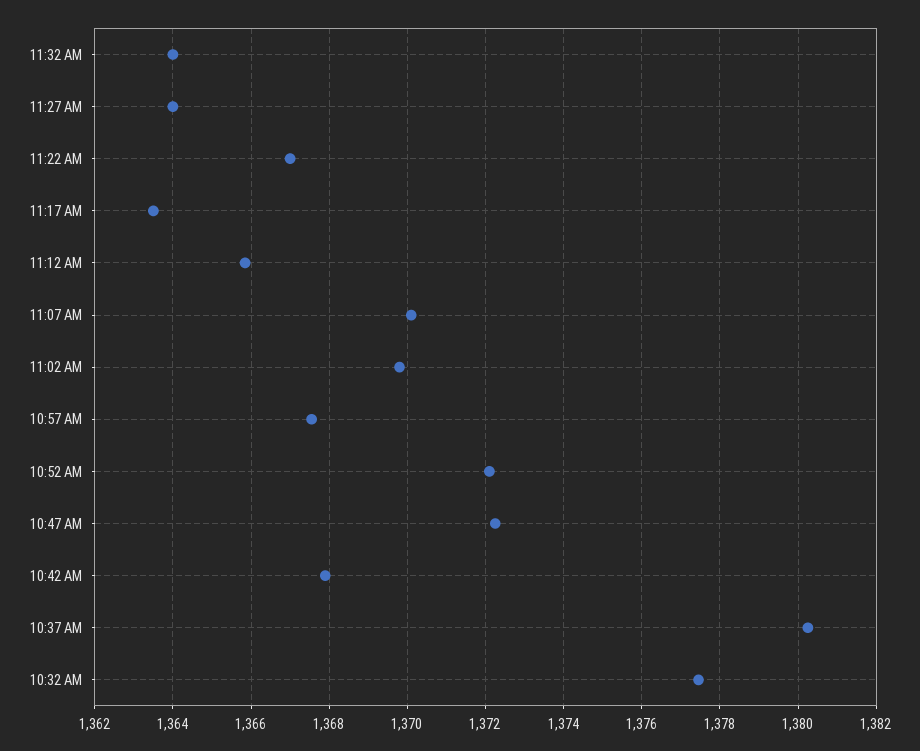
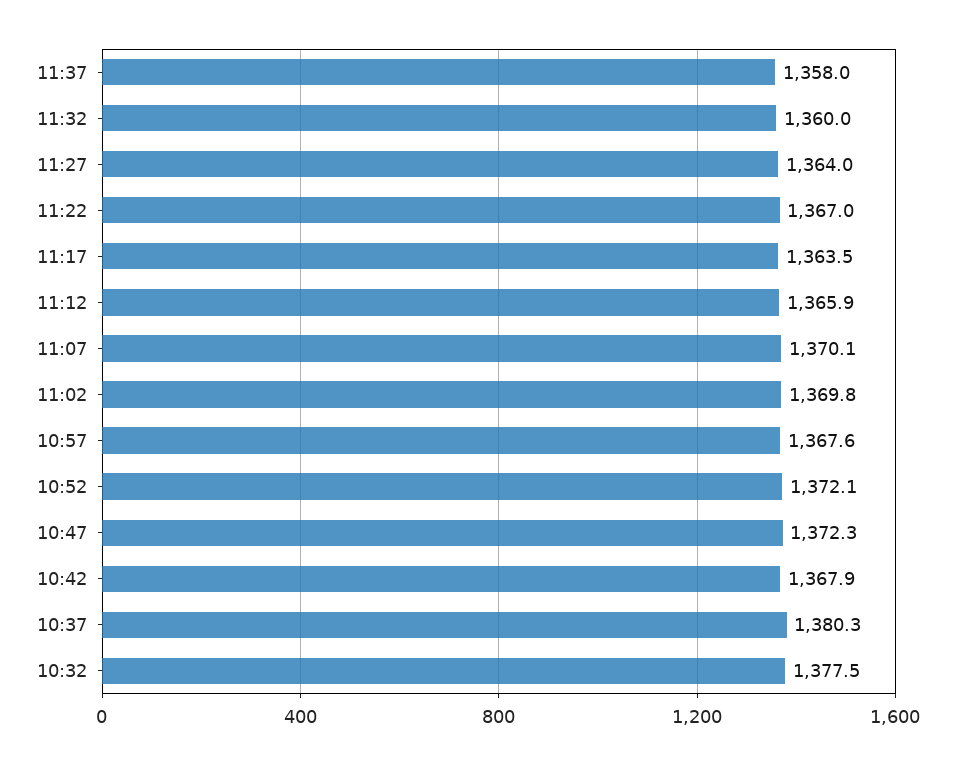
11:32 AM: 1364 -> 1360
11:37: none -> 1358

